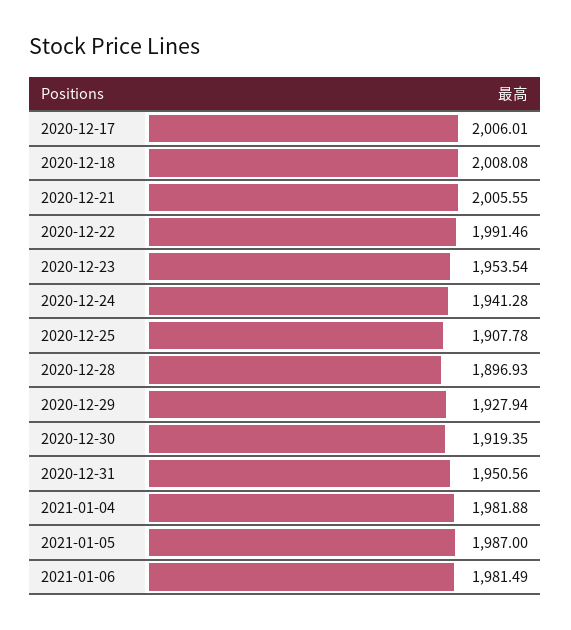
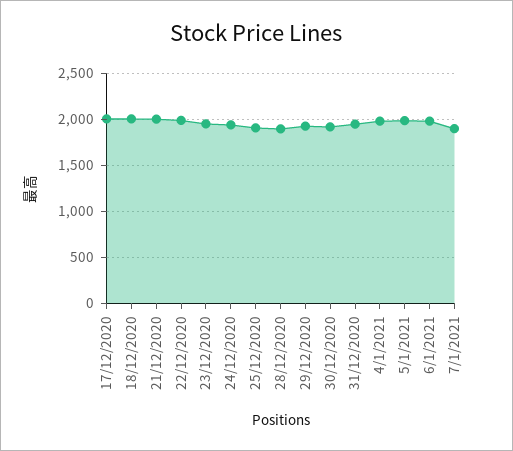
7/1/2021: none -> 1900

